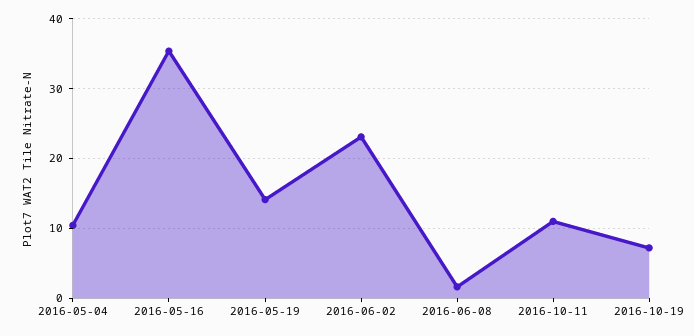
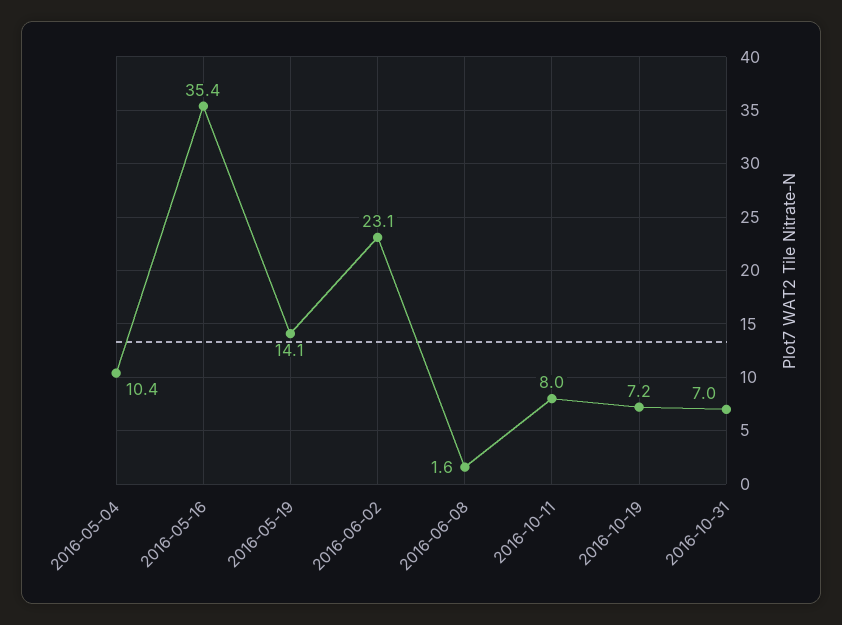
2016-10-11: 11 -> 8
2016-10-31: none -> 7

